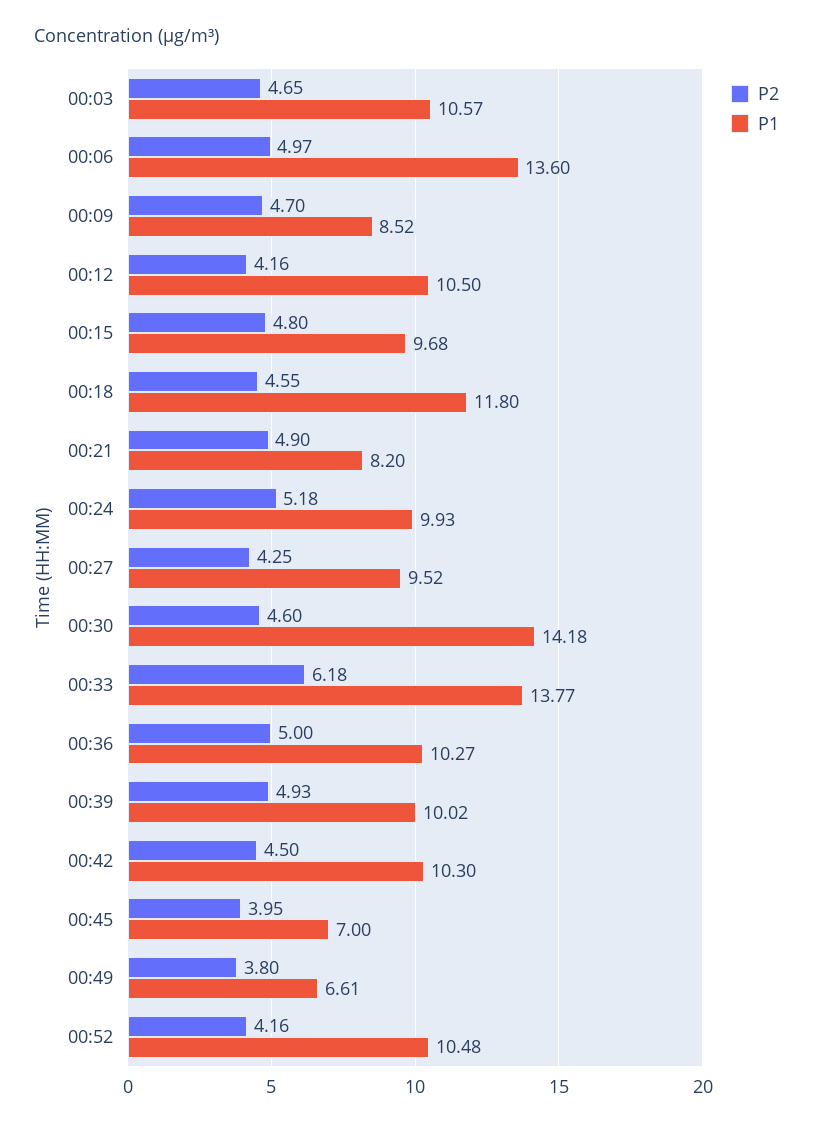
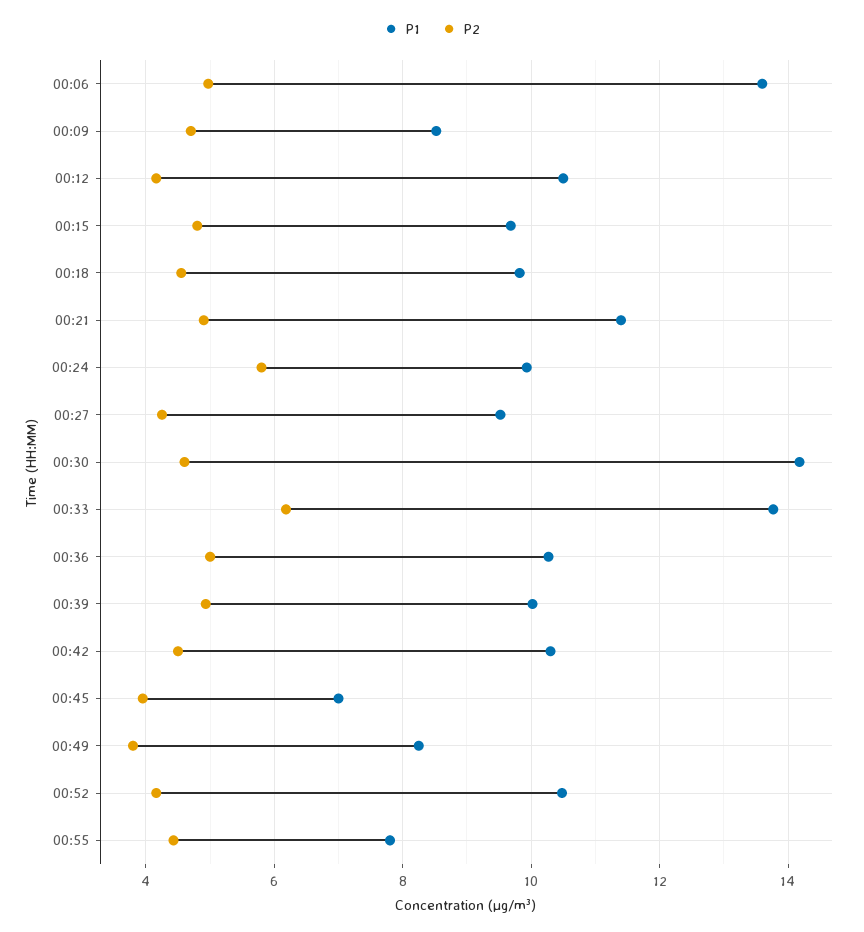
P2, 00:03: 4.65 -> none
P1, 00:03: 10.57 -> none
P1, 00:18: 11.8 -> 9.8
P1, 00:21: 8.2 -> 11.4
P2, 00:24: 5.18 -> 5.8
P1, 00:49: 6.61 -> 8.2
P1, 00:55: none -> 7.8
P2, 00:55: none -> 4.4

